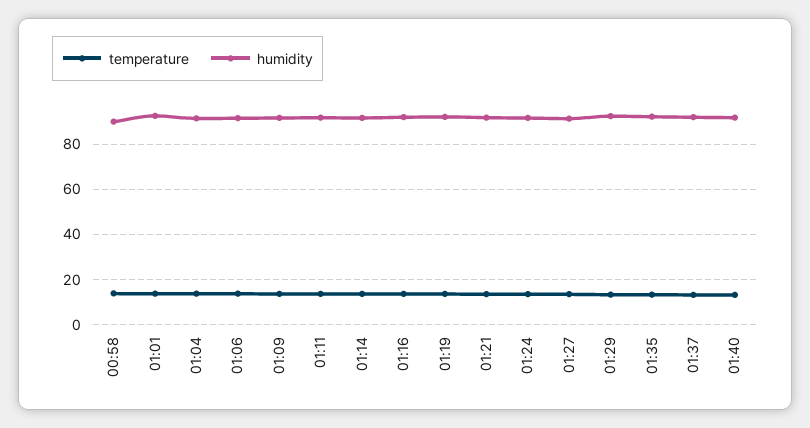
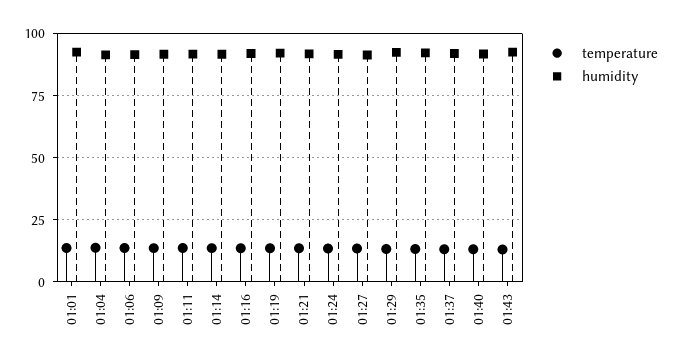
temperature, 00:58: 15 -> none
humidity, 00:58: 90 -> none
temperature, 01:43: none -> 12.5
humidity, 01:43: none -> 92.5

